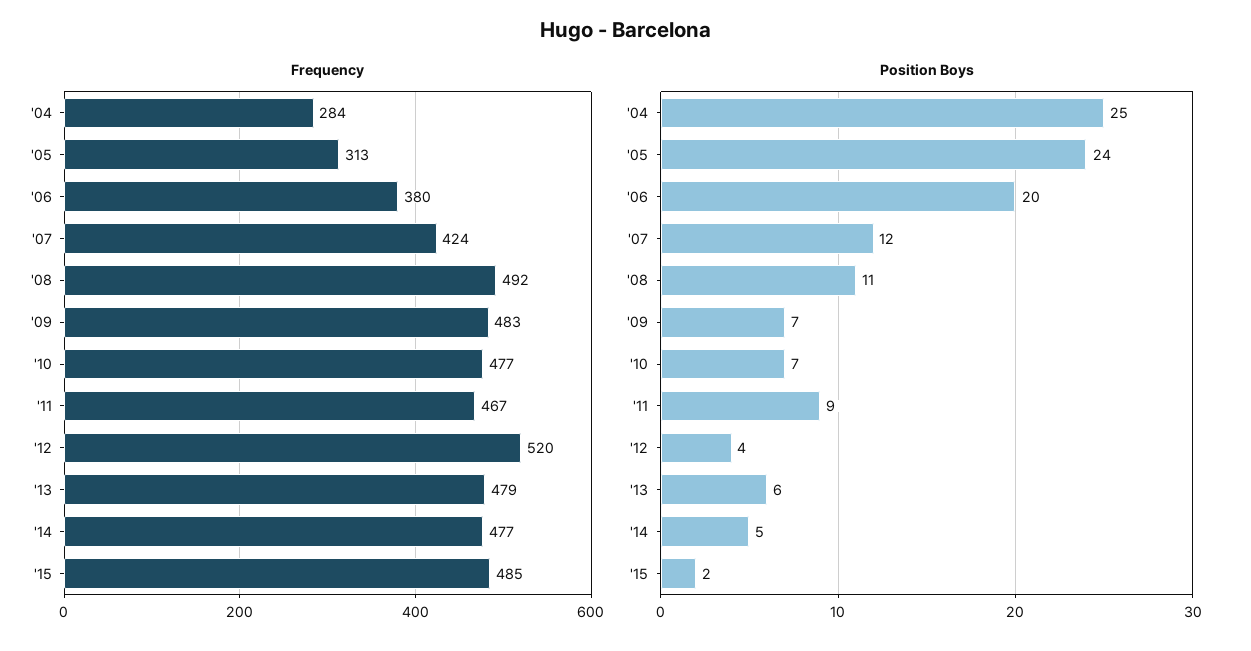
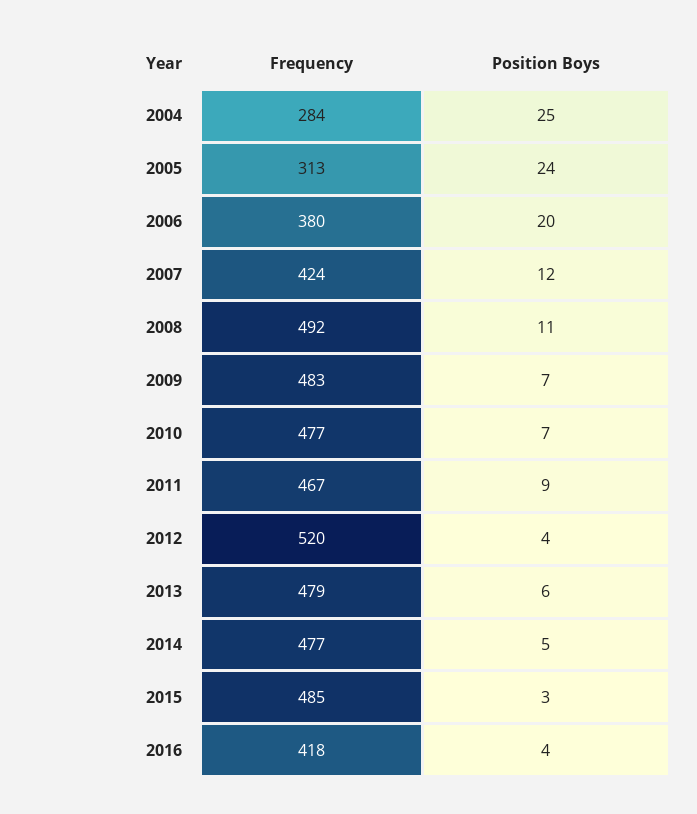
Position Boys, '15: 2 -> 3
Frequency, 2016: none -> 418
Position Boys, 2016: none -> 4

